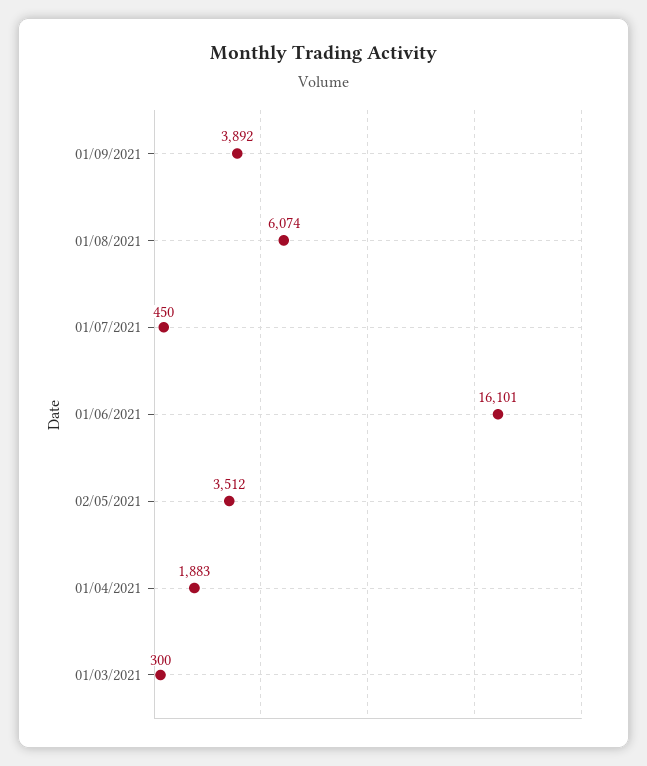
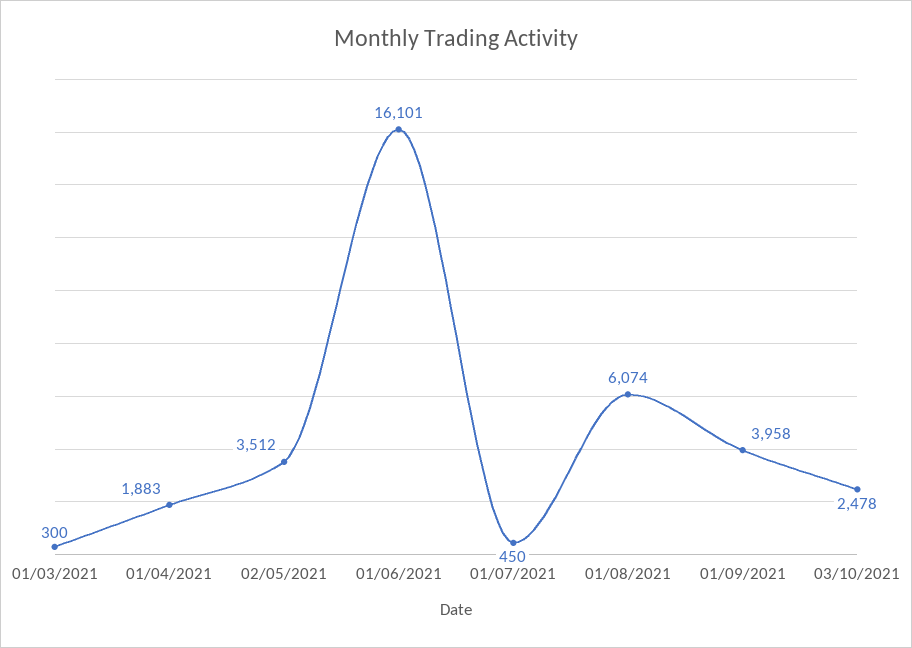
01/09/2021: 3892 -> 3958
03/10/2021: none -> 2478

